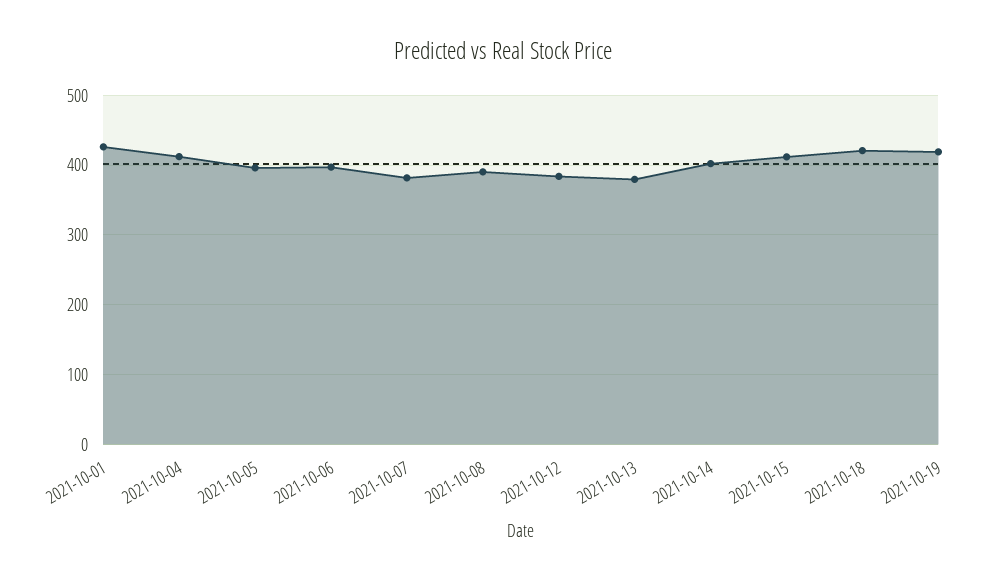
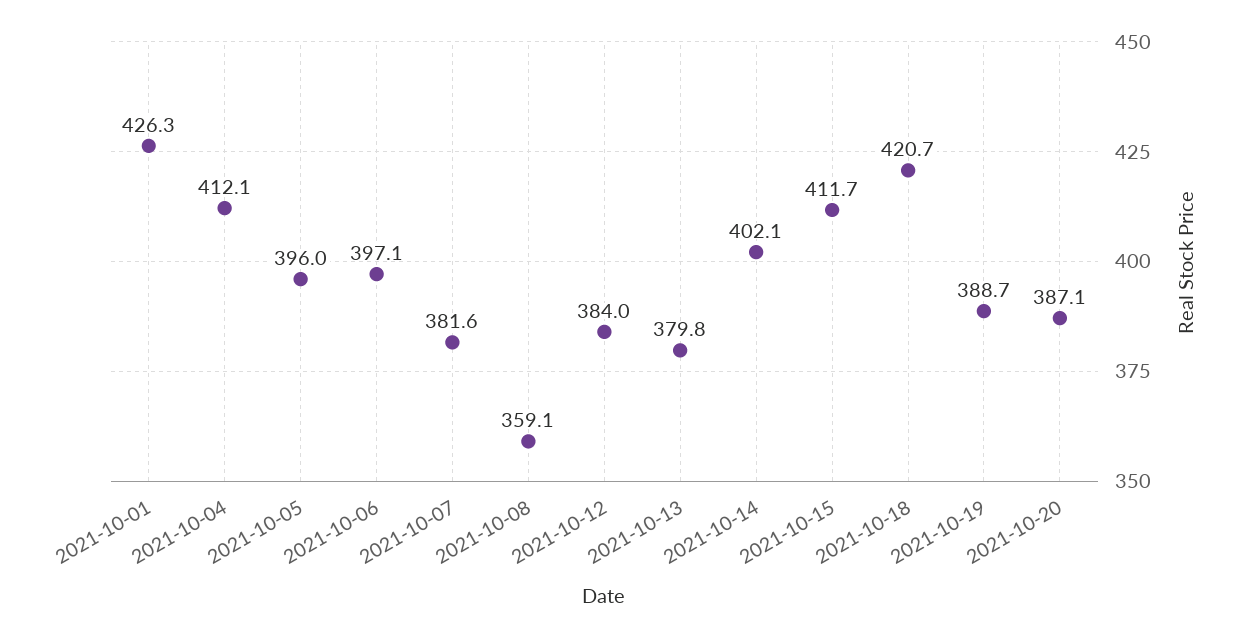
2021-10-08: 390 -> 359.1
2021-10-19: 420 -> 388.7
2021-10-20: none -> 387.1

